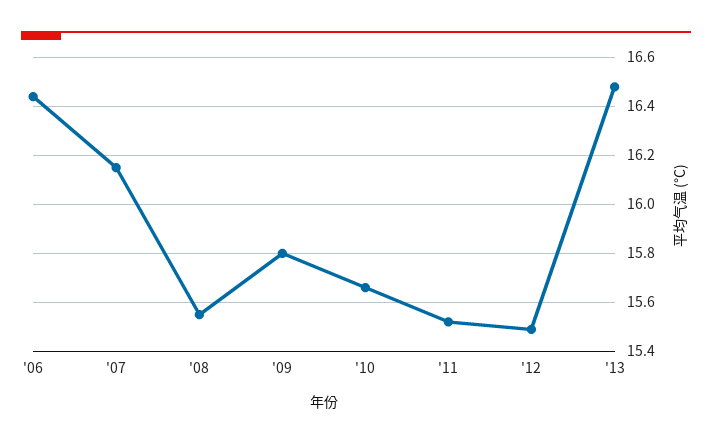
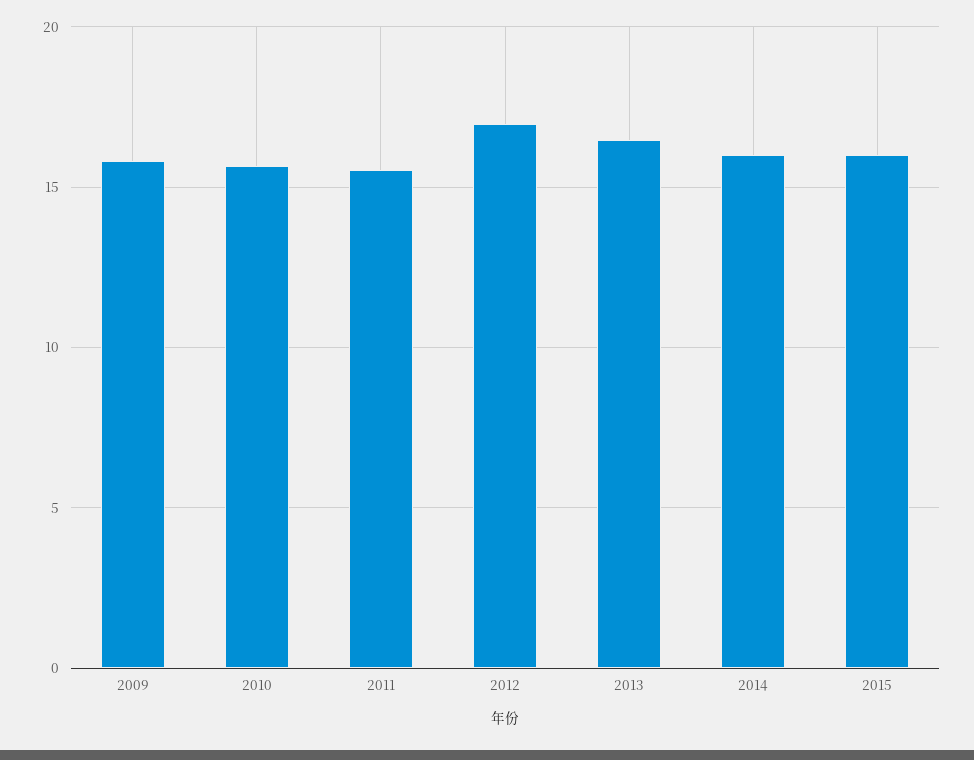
'06: 16.45 -> none
'07: 16.15 -> none
'08: 15.55 -> none
'12: 15.5 -> 17
2014: none -> 16
2015: none -> 16

